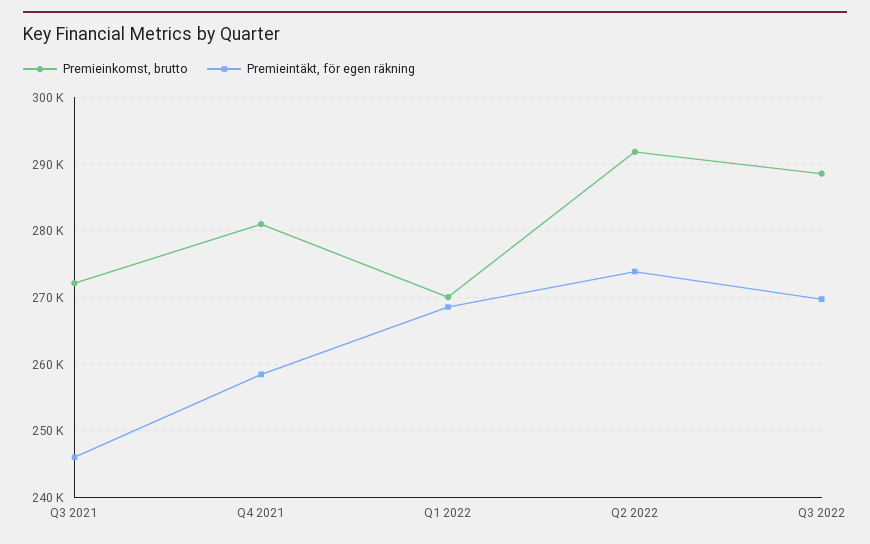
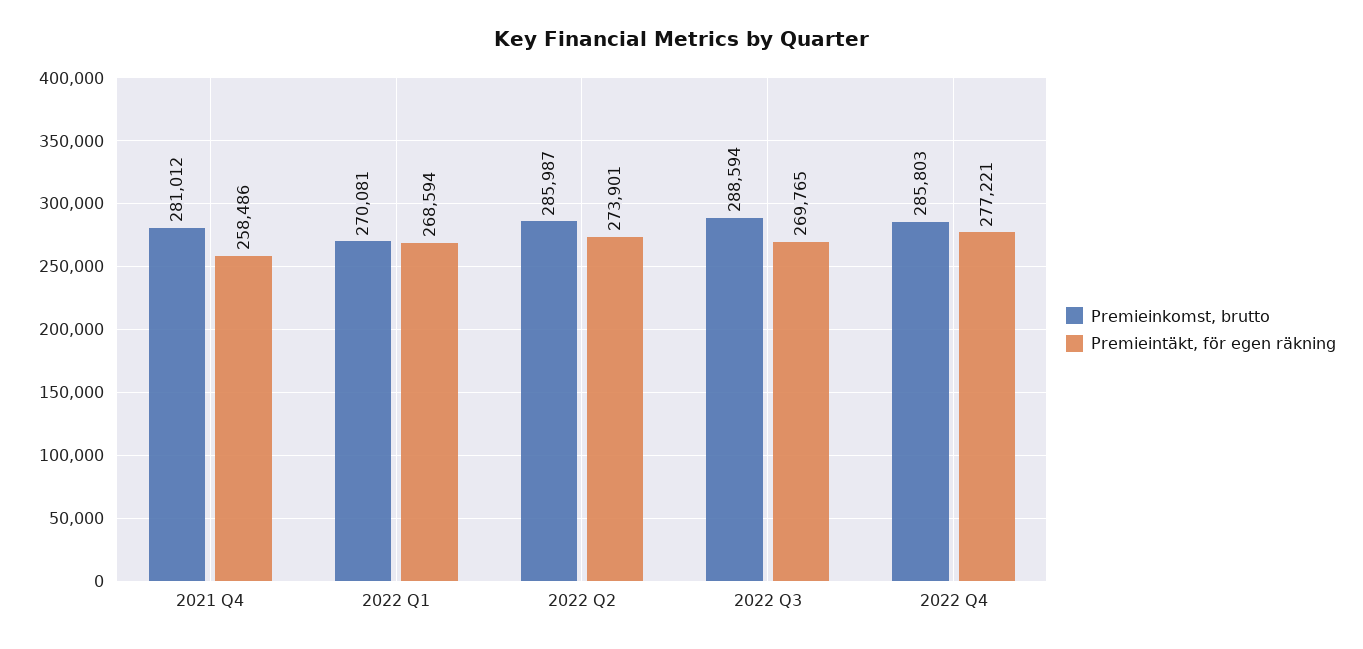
Premieinkomst, brutto, Q3 2021: 272000 -> none
Premieintäkt, för egen räkning, Q3 2021: 246000 -> none
Premieinkomst, brutto, Q2 2022: 292000 -> 285987
Premieinkomst, brutto, 2022 Q4: none -> 285803
Premieintäkt, för egen räkning, 2022 Q4: none -> 277221

